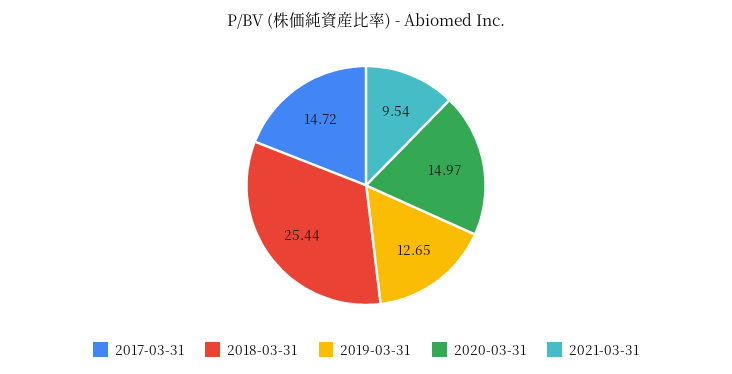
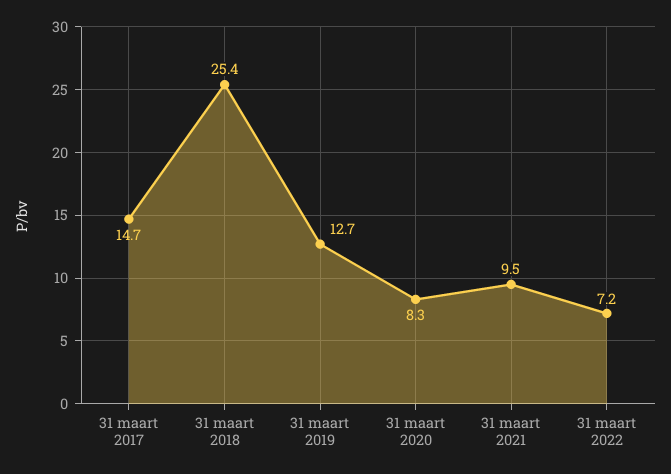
2020-03-31: 14.97 -> 8.3
31 maart 2022: none -> 7.2

